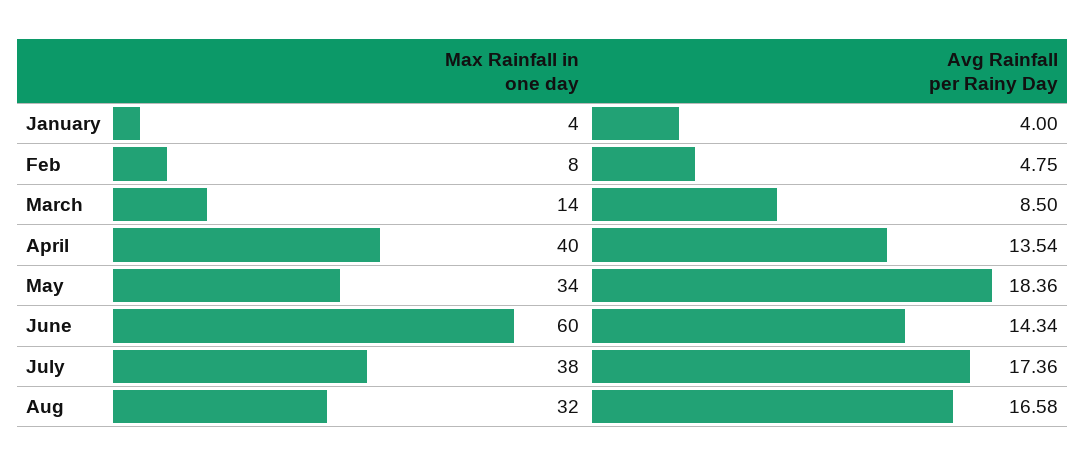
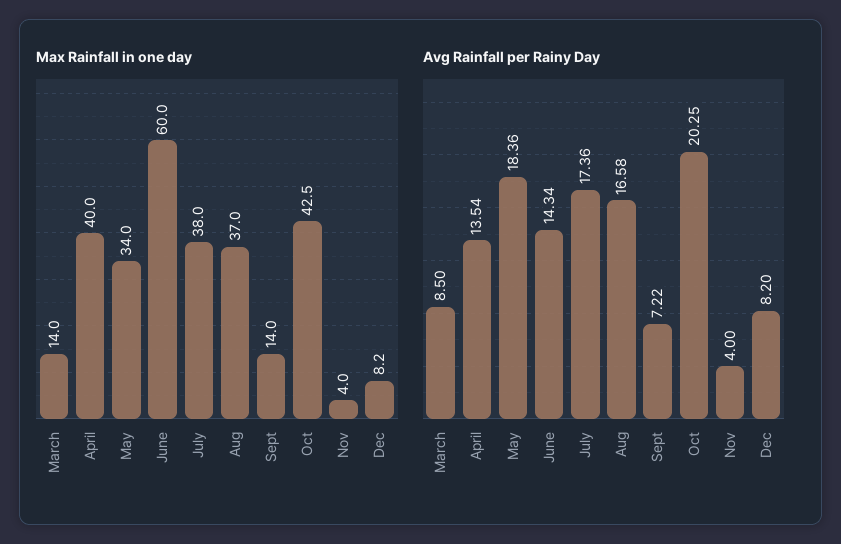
Max Rainfall in one day, January: 4 -> none
Avg Rainfall per Rainy Day, January: 4 -> none
Max Rainfall in one day, Feb: 8 -> none
Avg Rainfall per Rainy Day, Feb: 4.75 -> none
Max Rainfall in one day, Aug: 32 -> 37
Max Rainfall in one day, Sept: none -> 14
Max Rainfall in one day, Oct: none -> 42.5
Max Rainfall in one day, Nov: none -> 4
Max Rainfall in one day, Dec: none -> 8.2
Avg Rainfall per Rainy Day, Sept: none -> 7.22
Avg Rainfall per Rainy Day, Oct: none -> 20.25
Avg Rainfall per Rainy Day, Nov: none -> 4
Avg Rainfall per Rainy Day, Dec: none -> 8.2

